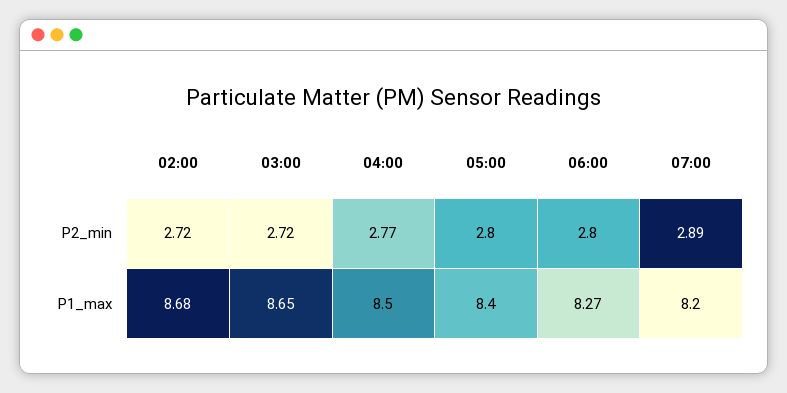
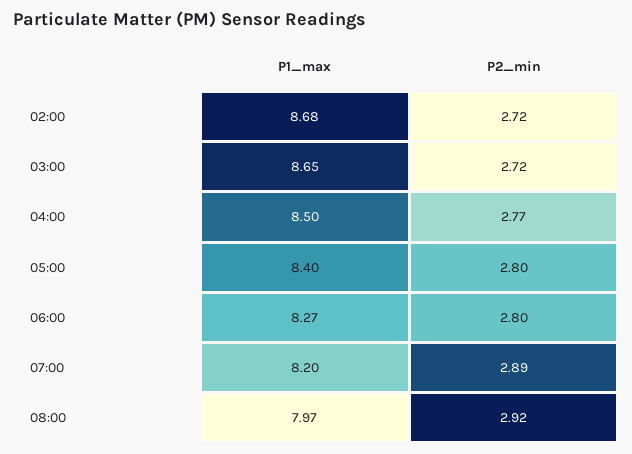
08:00, P1_max: none -> 7.97
08:00, P2_min: none -> 2.92

